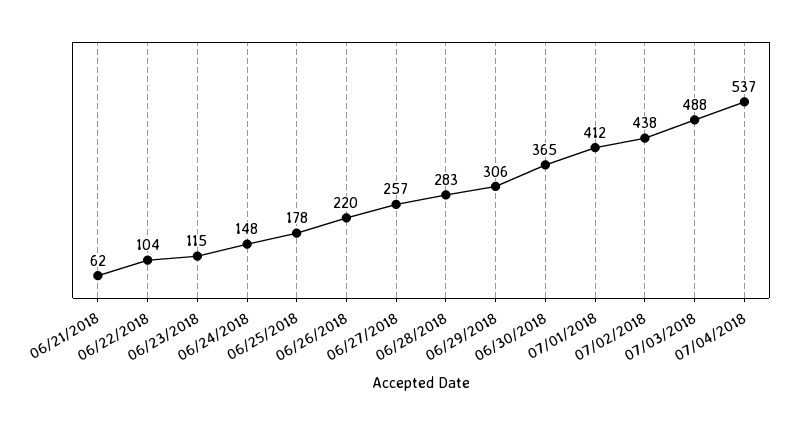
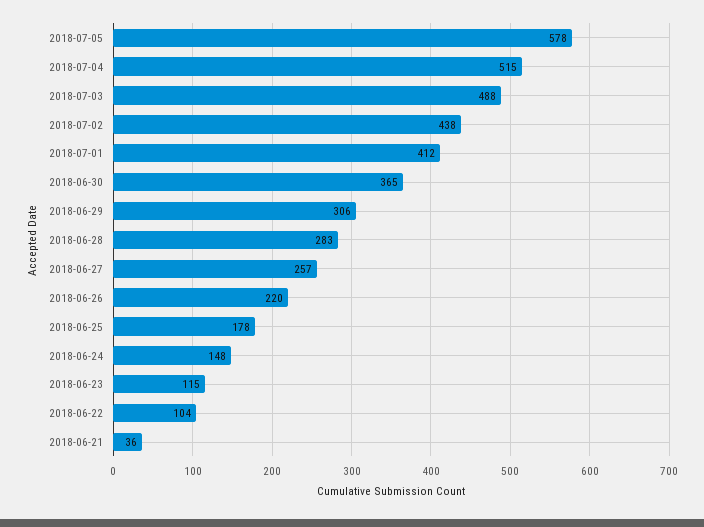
06/21/2018: 62 -> 36
07/04/2018: 537 -> 515
2018-07-05: none -> 578

